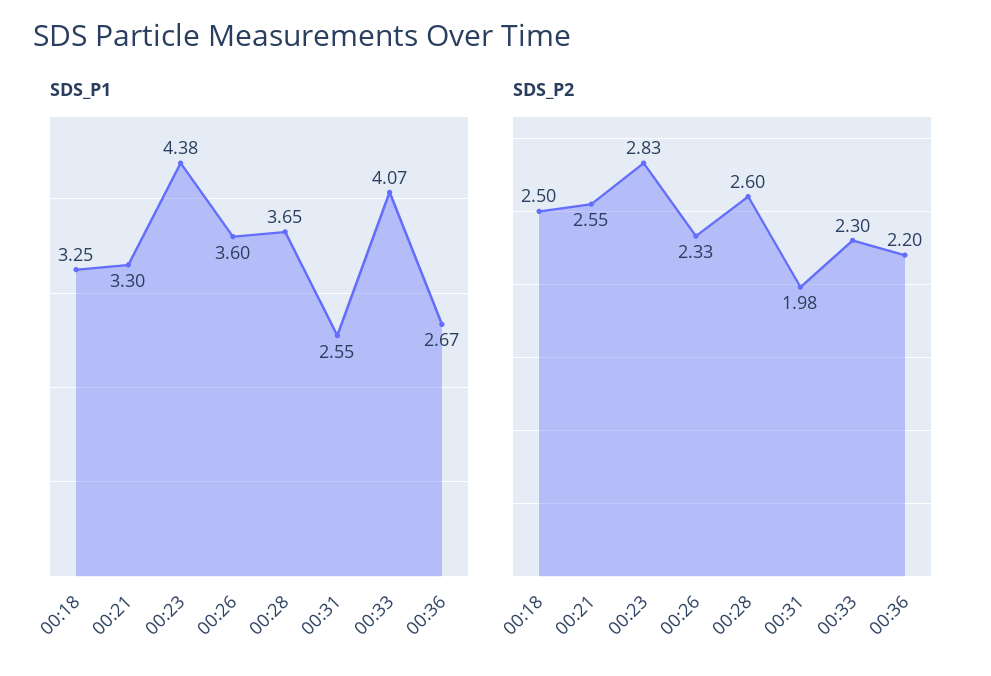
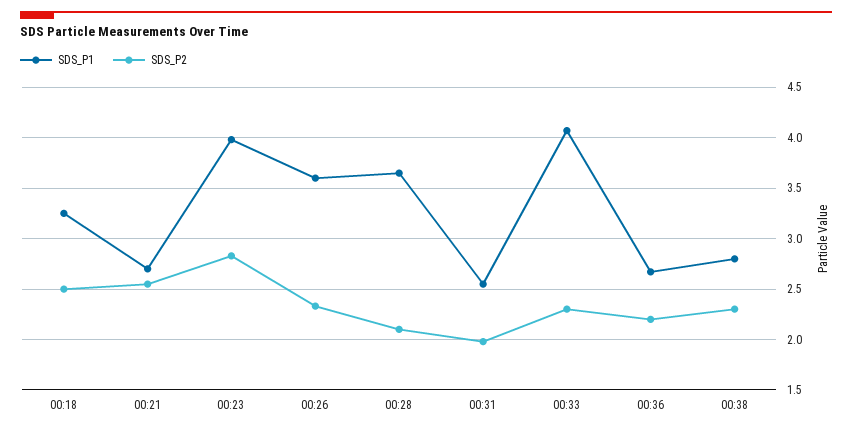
SDS_P1, 00:21: 3.3 -> 2.7
SDS_P1, 00:23: 4.38 -> 4
SDS_P2, 00:28: 2.6 -> 2.1
SDS_P1, 00:38: none -> 2.8
SDS_P2, 00:38: none -> 2.3

